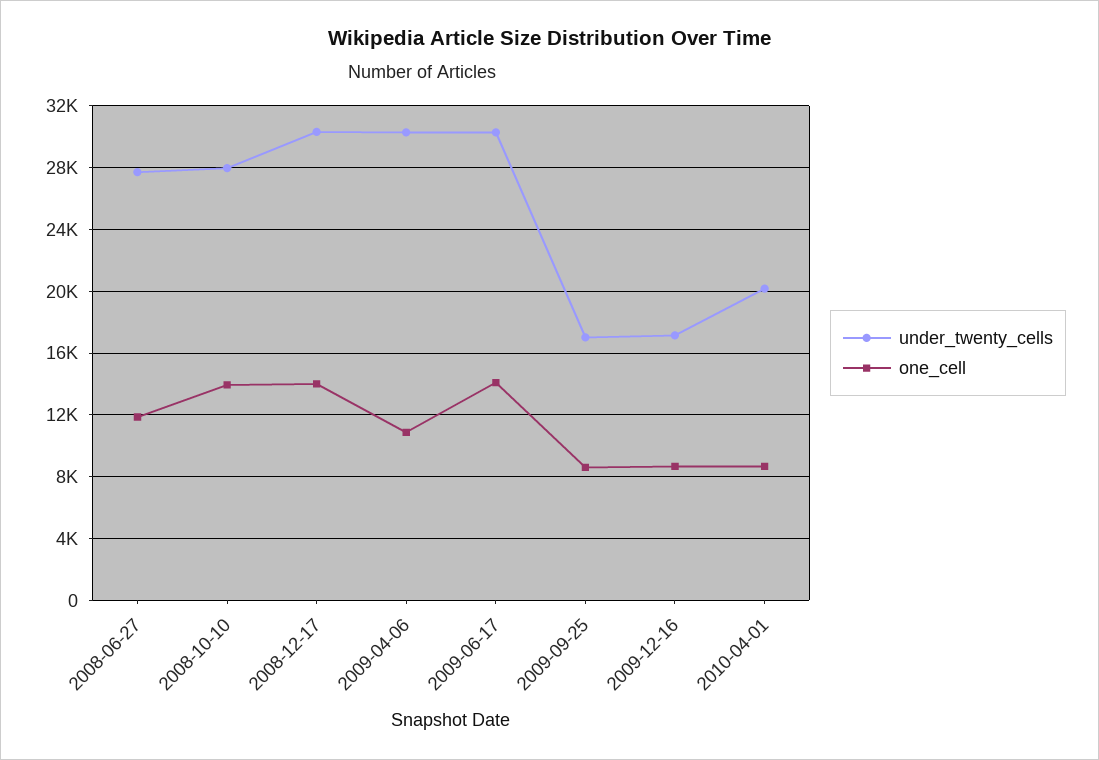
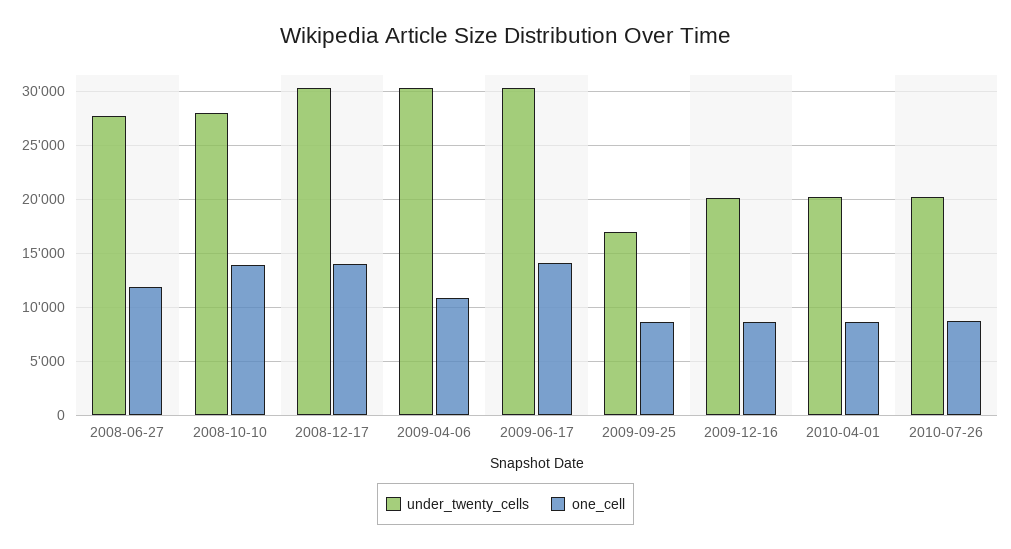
under_twenty_cells, 2009-12-16: 17000 -> 20000
under_twenty_cells, 2010-07-26: none -> 20000
one_cell, 2010-07-26: none -> 9000

